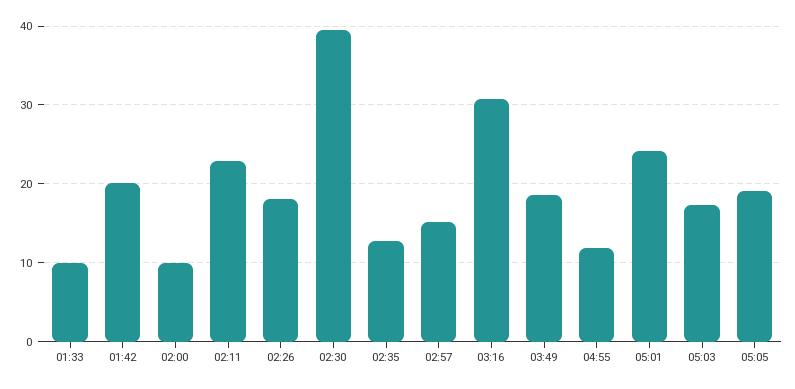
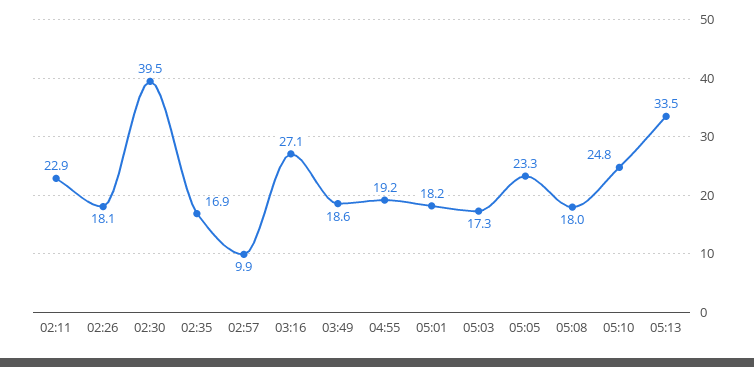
01:33: 10 -> none
01:42: 20 -> none
02:00: 10 -> none
02:35: 13 -> 16.9
02:57: 15 -> 9.9
03:16: 31 -> 27.1
04:55: 12 -> 19.2
05:01: 24 -> 18.2
05:05: 19 -> 23.3
05:08: none -> 18
05:10: none -> 24.8
05:13: none -> 33.5

